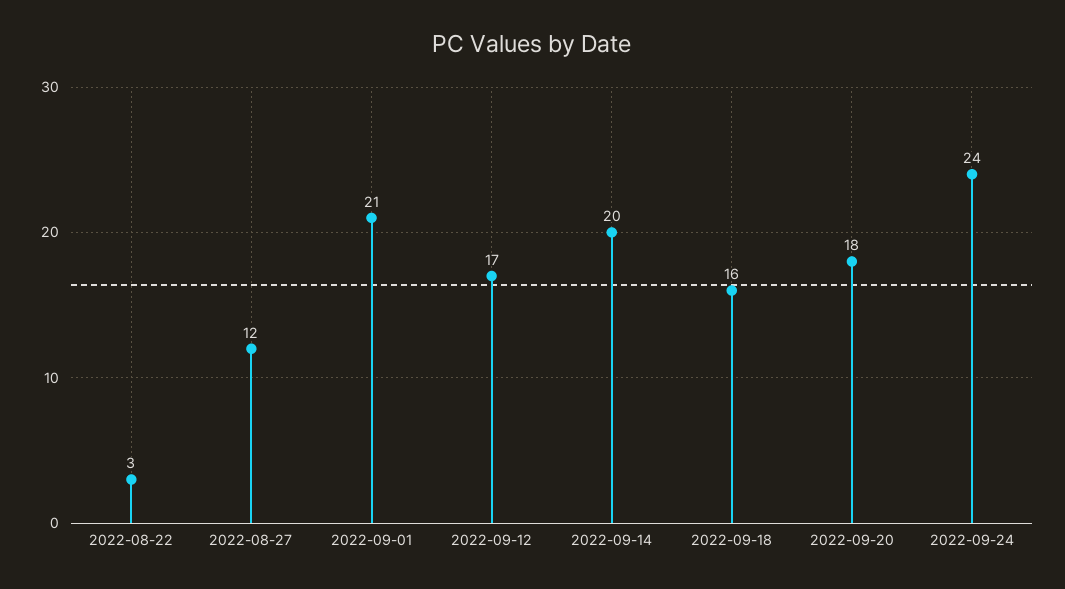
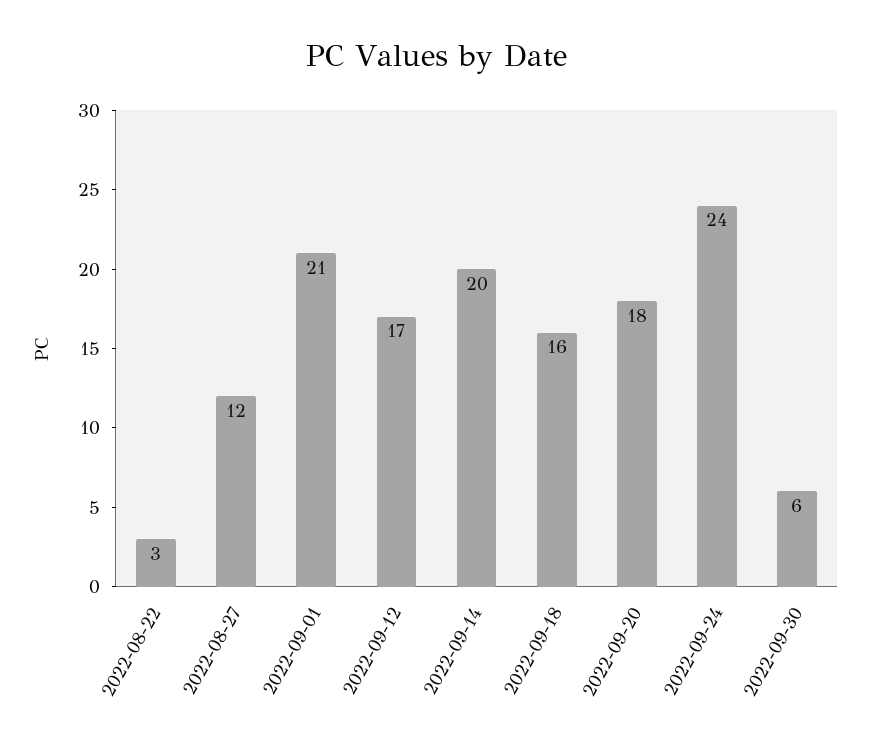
2022-09-30: none -> 6

